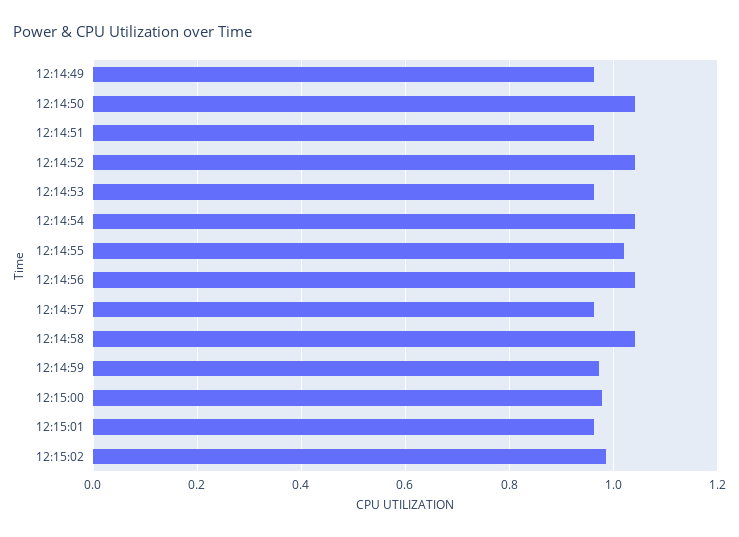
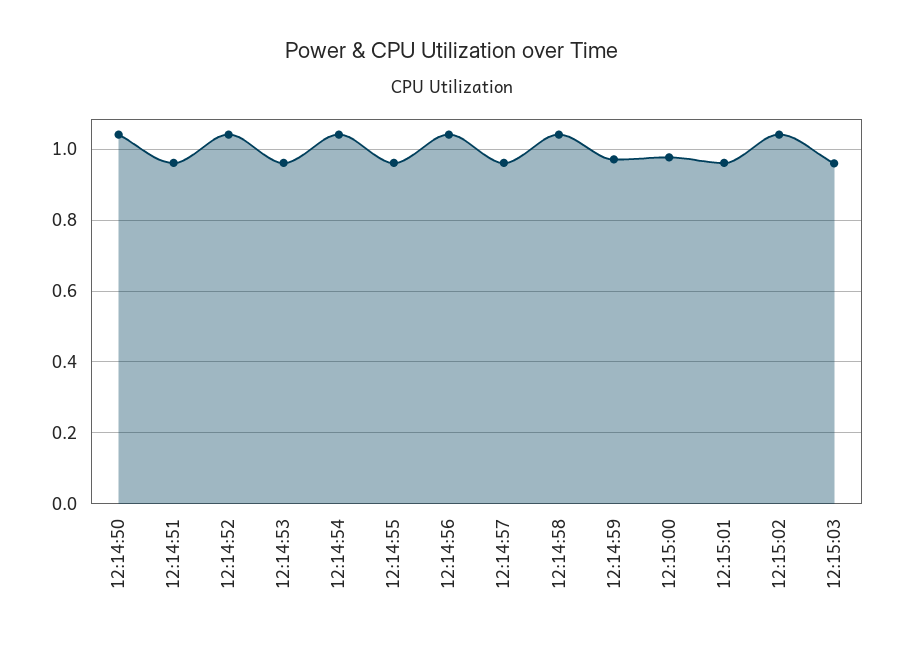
12:14:49: 0.96 -> none
12:14:55: 1.02 -> 0.96
12:15:02: 0.98 -> 1.04
12:15:03: none -> 0.96

